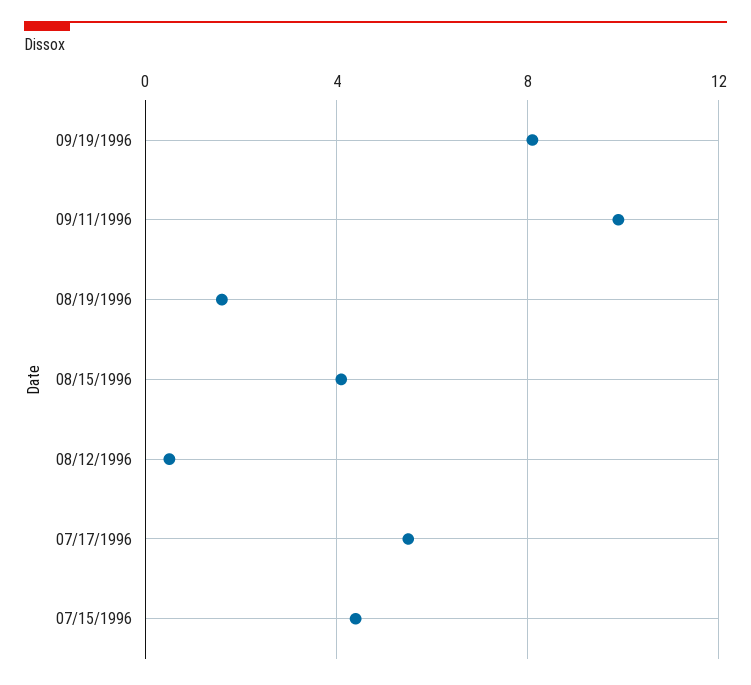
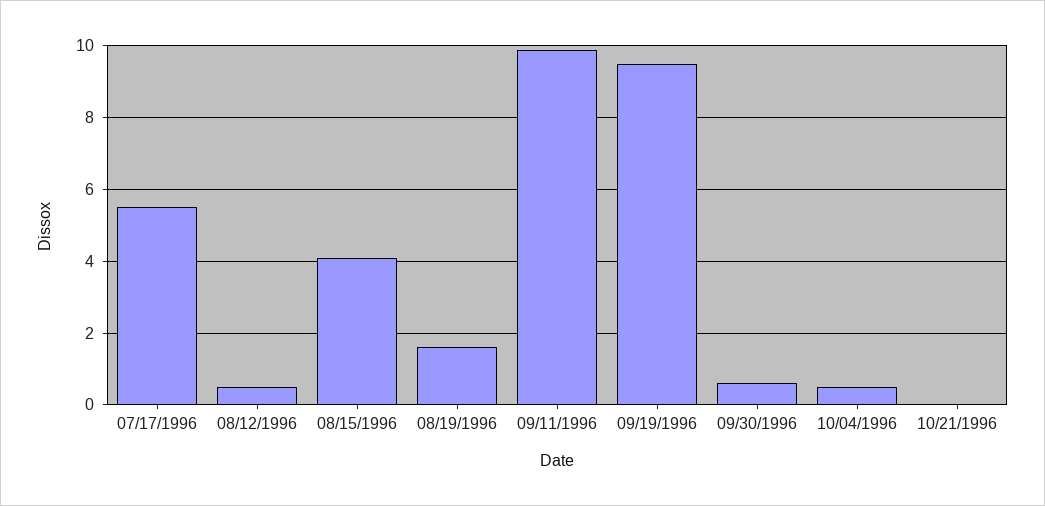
09/19/1996: 8 -> 9.5
07/15/1996: 4.5 -> none
09/30/1996: none -> 0.5
10/04/1996: none -> 0.5
10/21/1996: none -> 0

